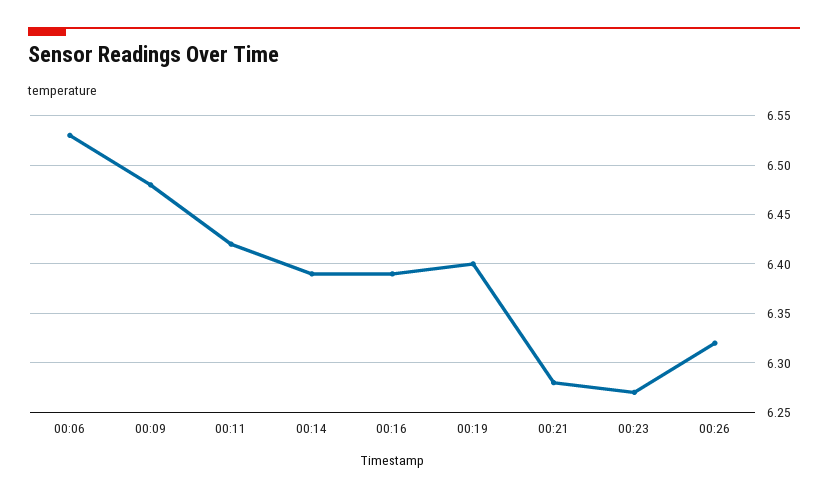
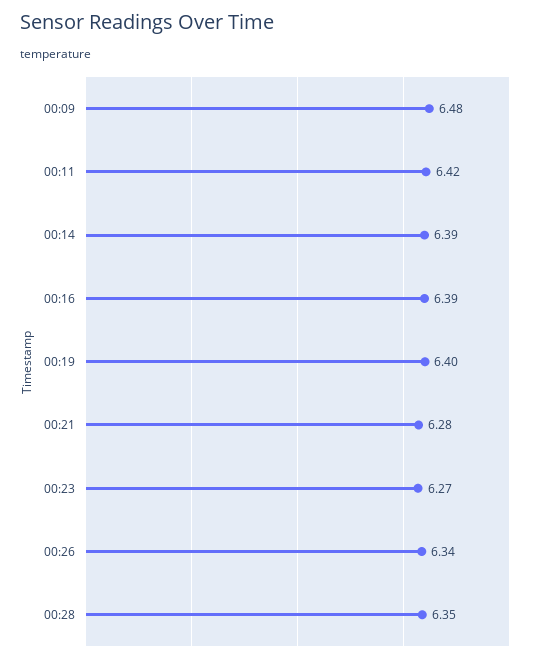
00:06: 6.53 -> none
00:26: 6.32 -> 6.34
00:28: none -> 6.35

